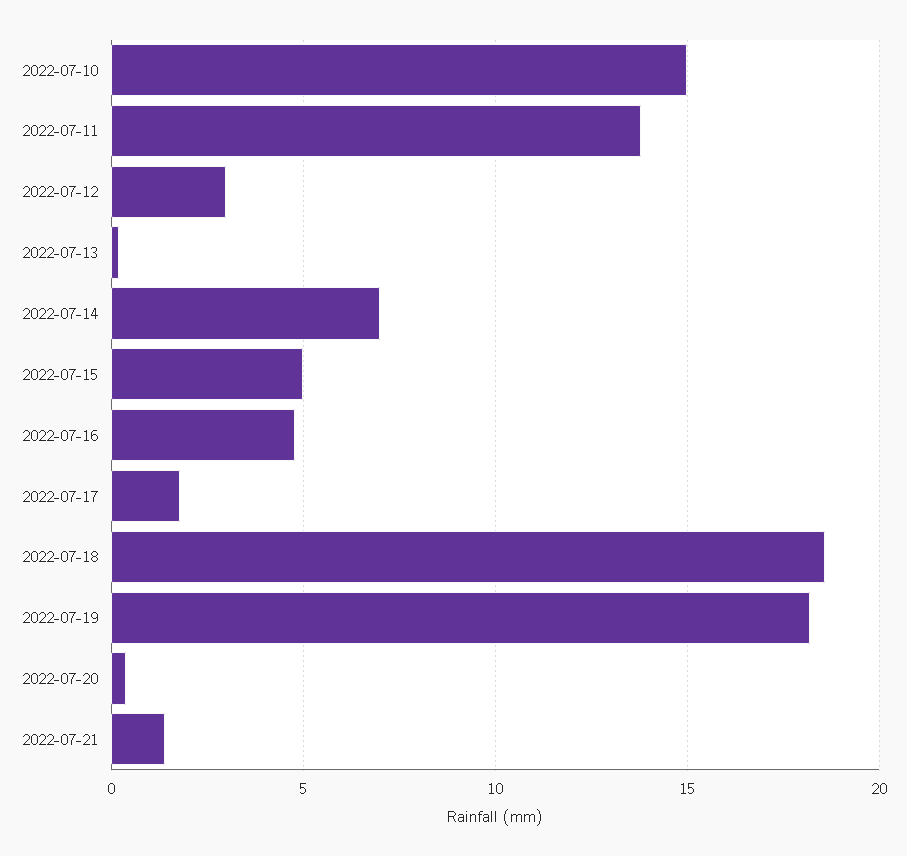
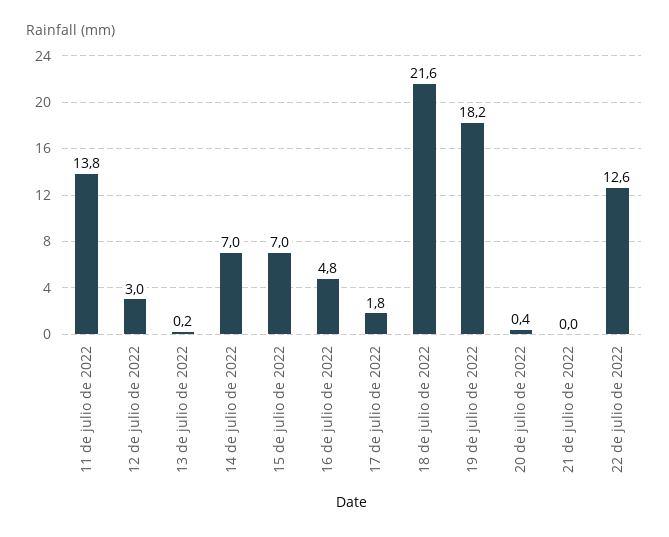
2022-07-10: 15 -> none
2022-07-15: 5 -> 7
2022-07-18: 18.5 -> 21.6
2022-07-21: 1.5 -> 0
22 de julio de 2022: none -> 12.6

